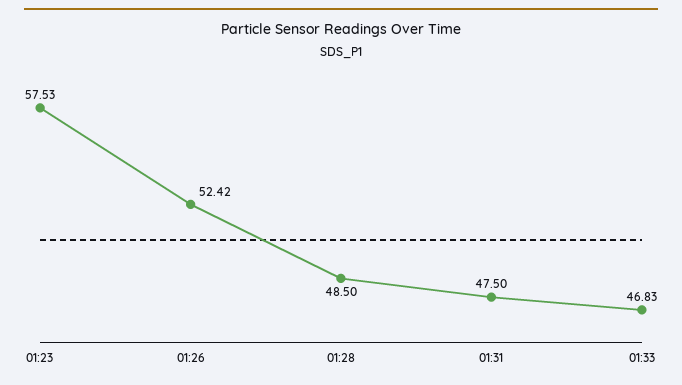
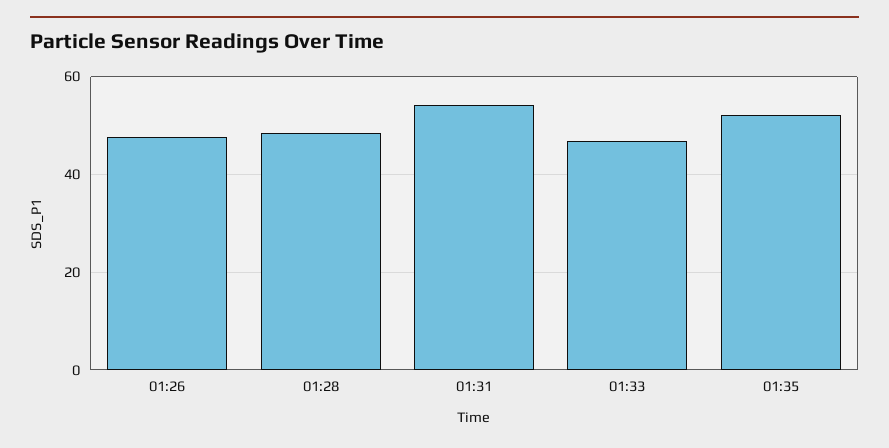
01:23: 57.53 -> none
01:26: 52.42 -> 48
01:31: 47.5 -> 54
01:35: none -> 52

